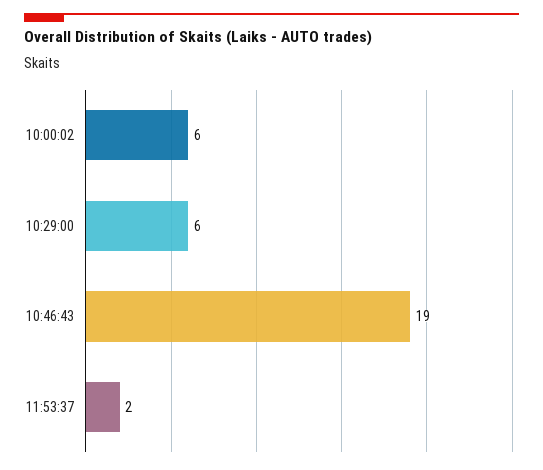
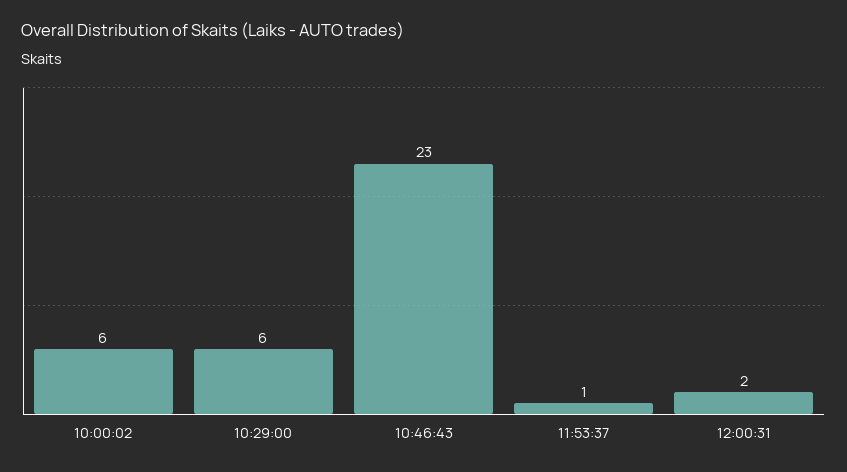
10:46:43: 19 -> 23
11:53:37: 2 -> 1
12:00:31: none -> 2

